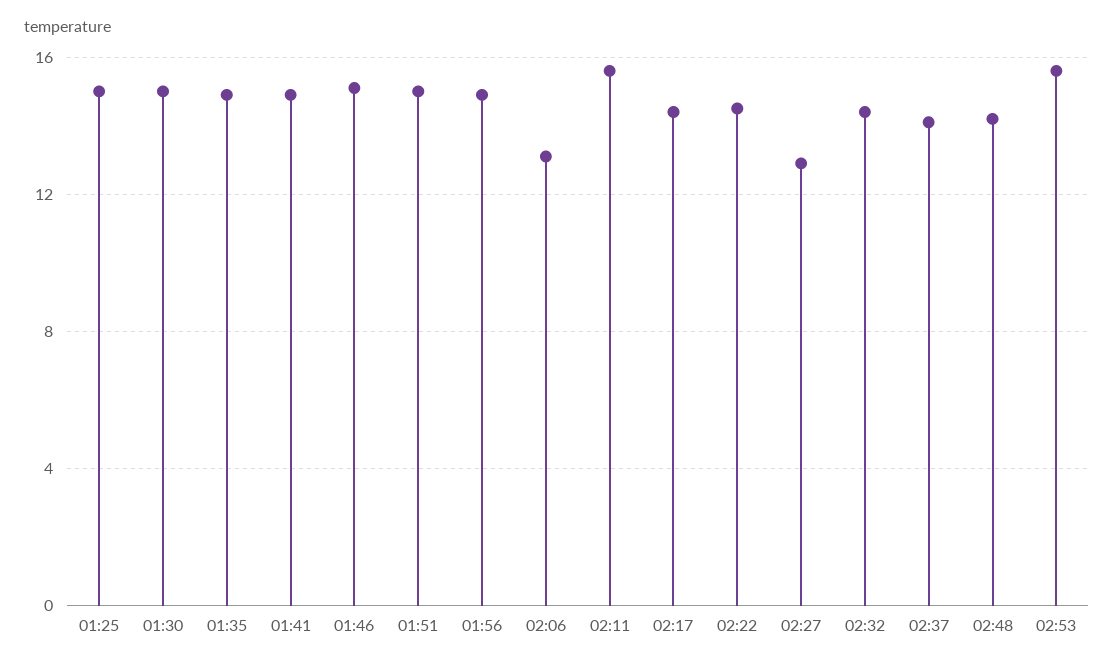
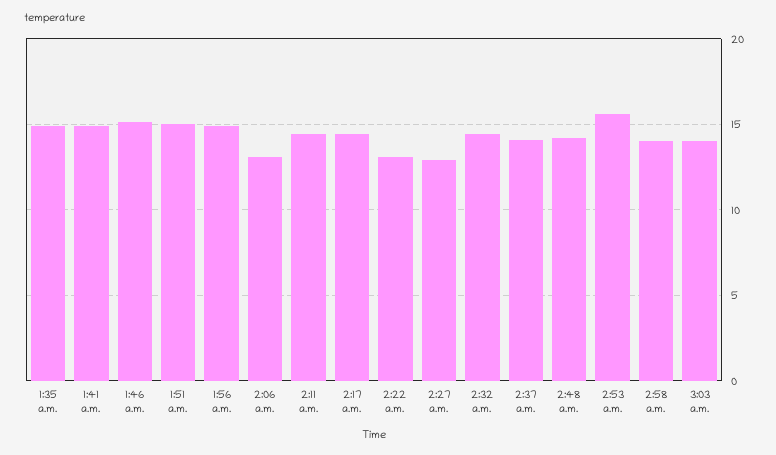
01:25: 15 -> none
01:30: 15 -> none
02:11: 15.5 -> 14.5
02:22: 14.5 -> 13
2:58 a.m.: none -> 14
3:03 a.m.: none -> 14

